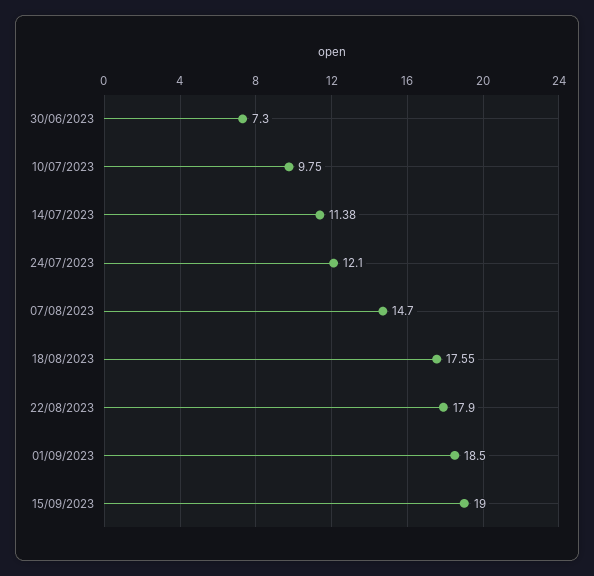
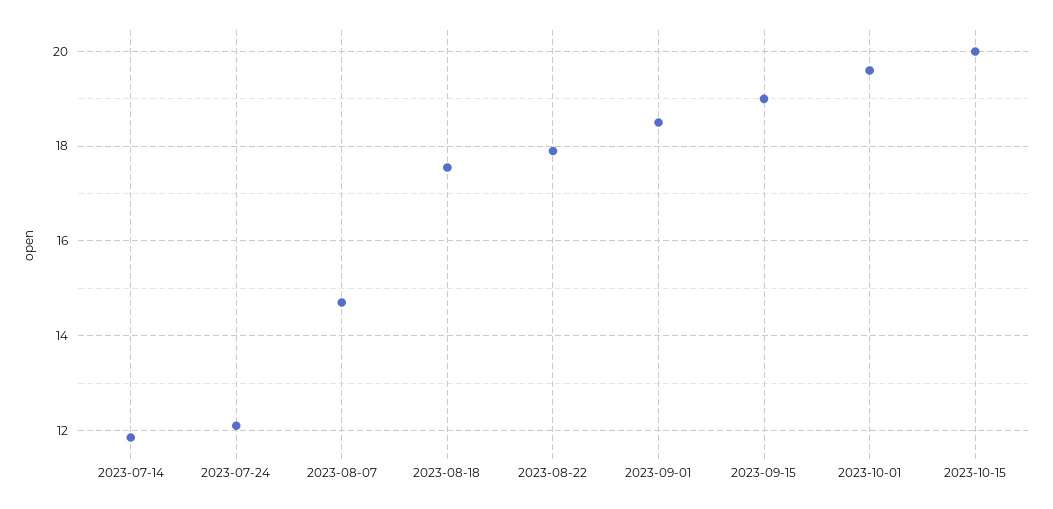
30/06/2023: 7.3 -> none
10/07/2023: 9.75 -> none
14/07/2023: 11.38 -> 11.8
2023-10-01: none -> 19.6
2023-10-15: none -> 20

